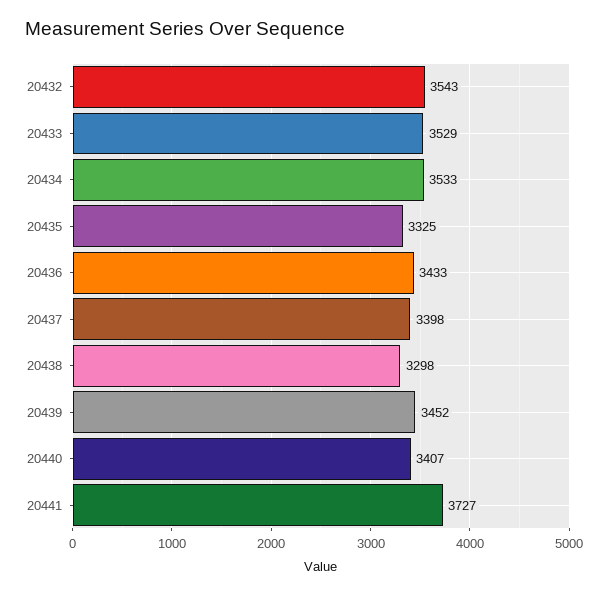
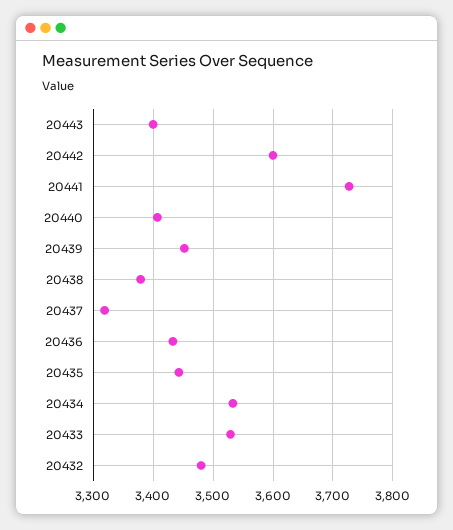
20432: 3543 -> 3480
20435: 3325 -> 3440
20437: 3398 -> 3320
20438: 3298 -> 3380
20443: none -> 3400
20442: none -> 3600

